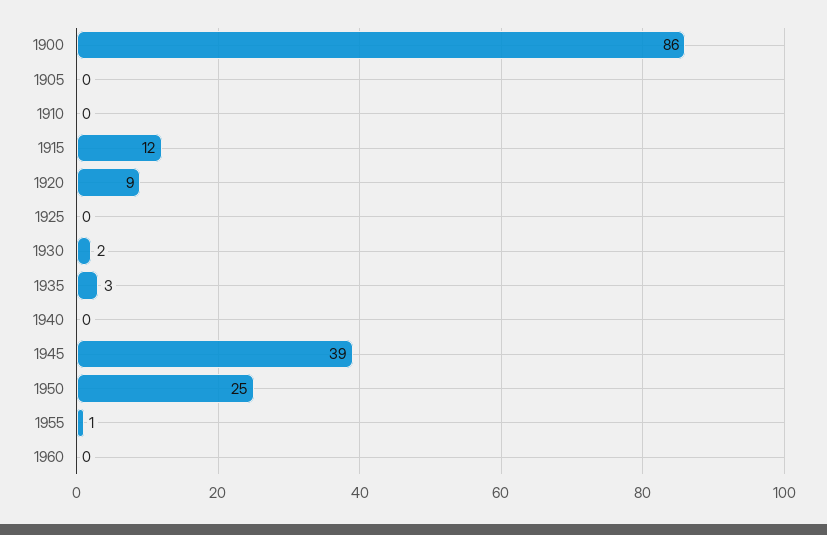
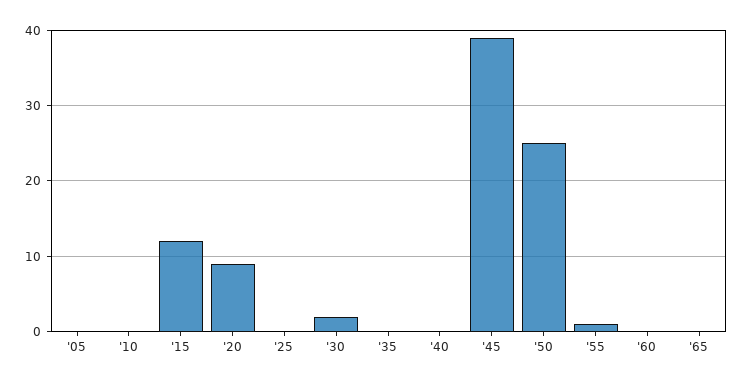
1900: 86 -> none
1935: 3 -> 0
'65: none -> 0

